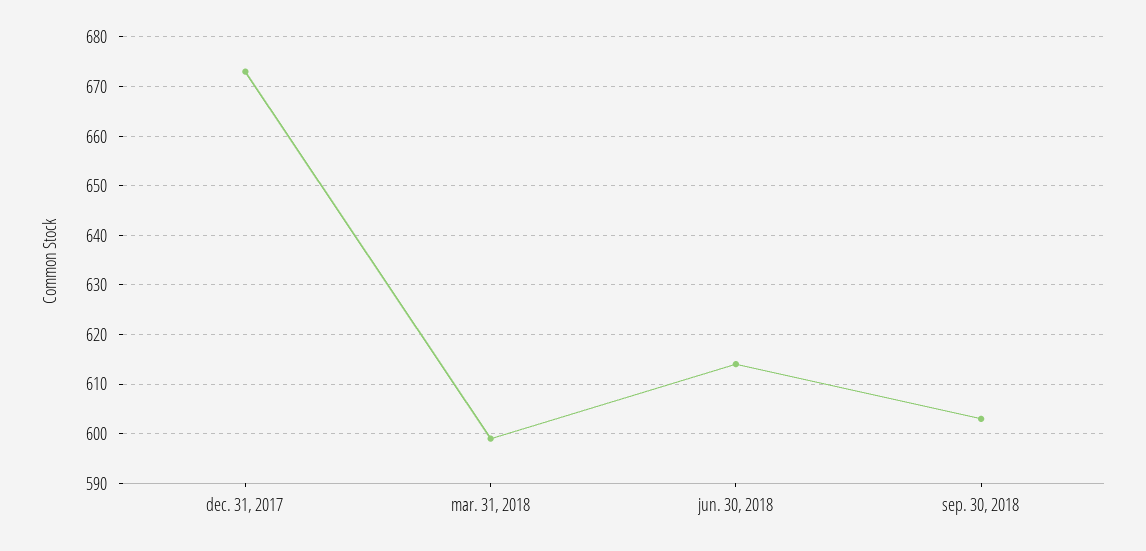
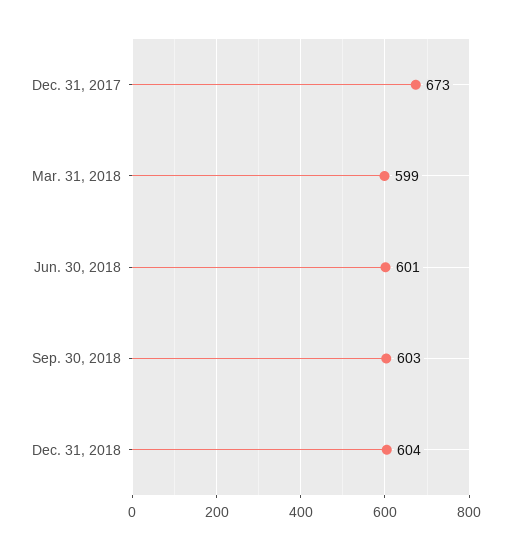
jun. 30, 2018: 615 -> 601
Dec. 31, 2018: none -> 604

